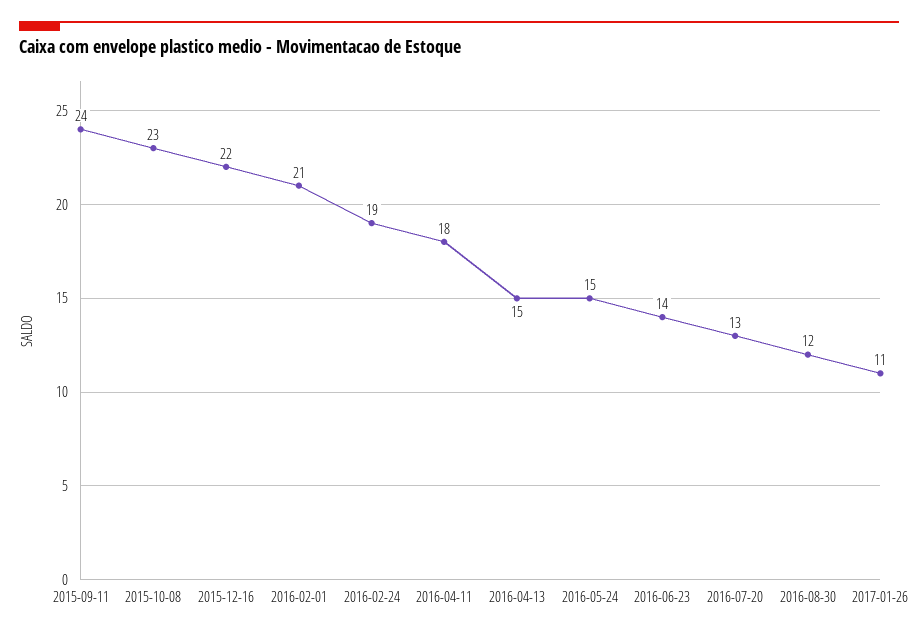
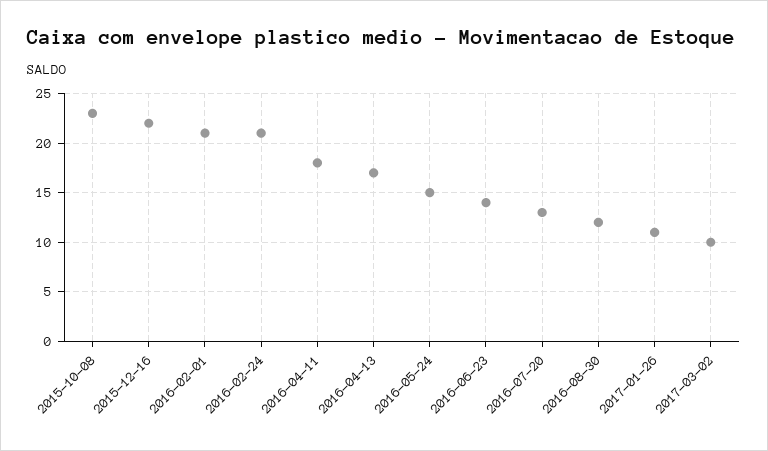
2015-09-11: 24 -> none
2016-02-24: 19 -> 21
2016-04-13: 15 -> 17
2017-03-02: none -> 10

